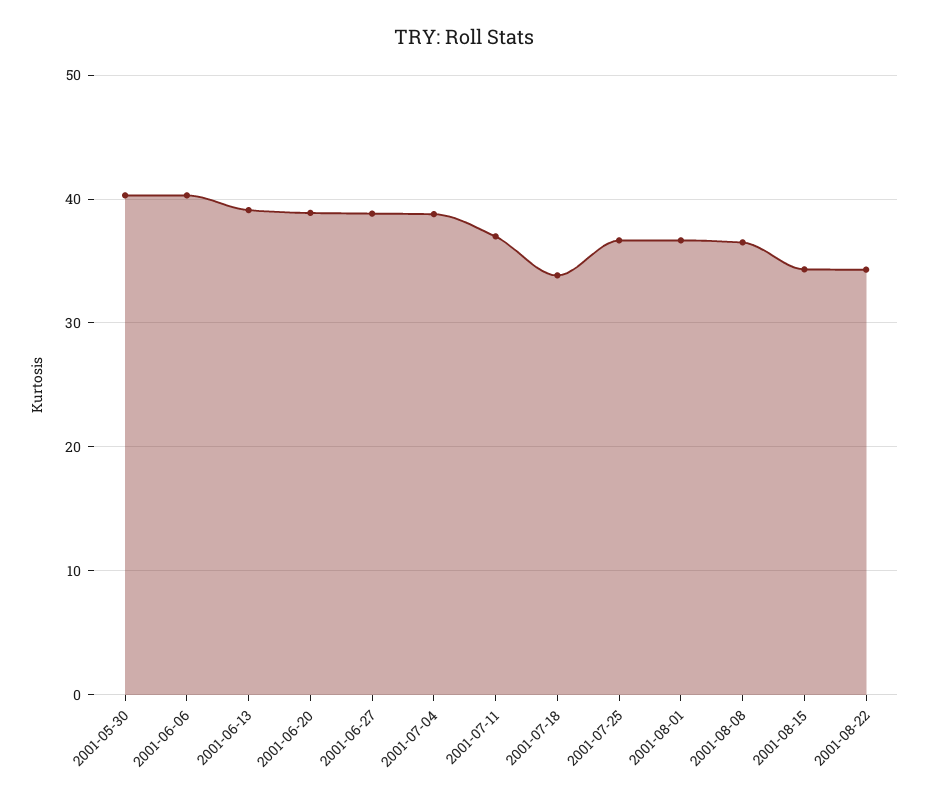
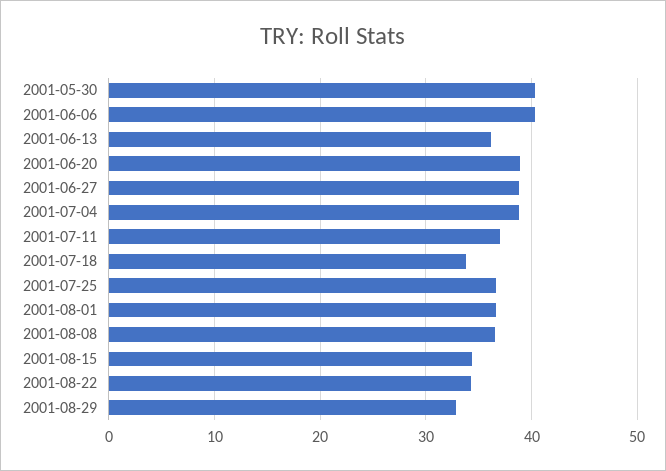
2001-06-13: 39 -> 36
2001-08-29: none -> 33

